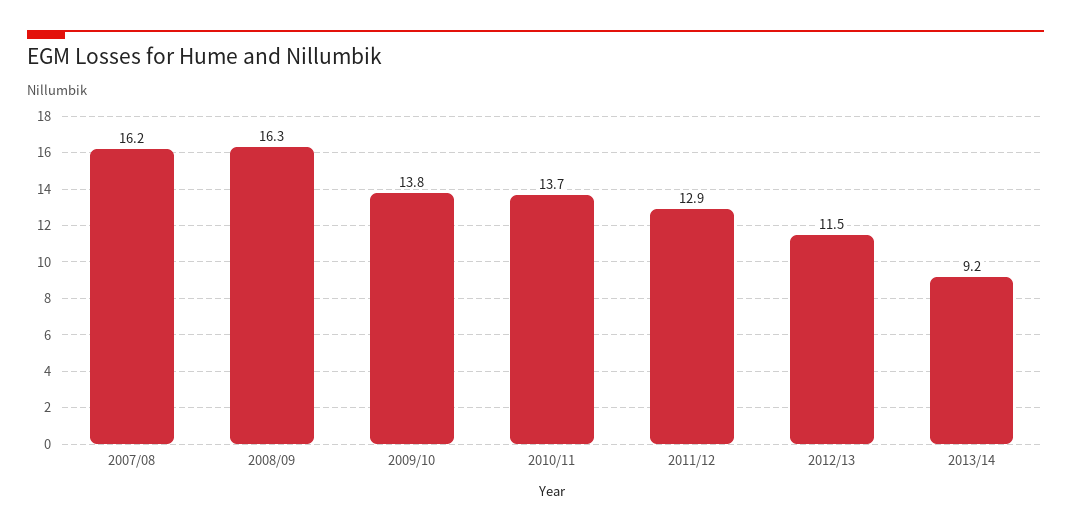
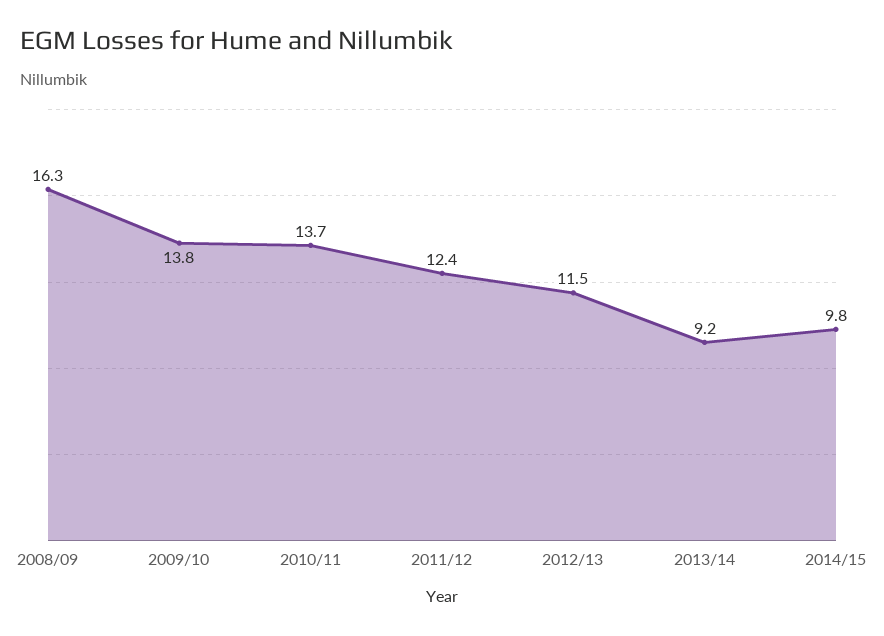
2007/08: 16.2 -> none
2011/12: 12.9 -> 12.4
2014/15: none -> 9.8

